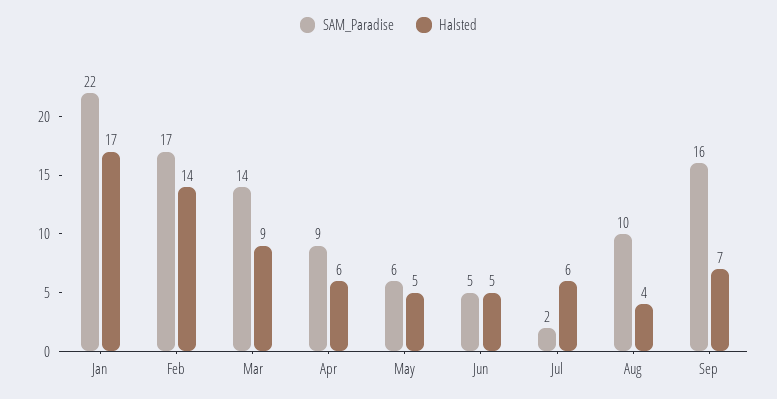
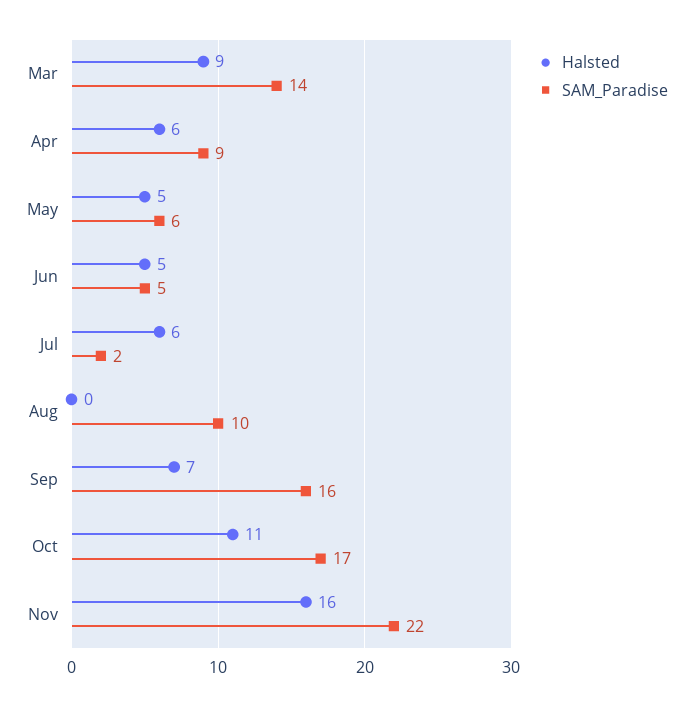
SAM_Paradise, Jan: 22 -> none
Halsted, Jan: 17 -> none
SAM_Paradise, Feb: 17 -> none
Halsted, Feb: 14 -> none
Halsted, Aug: 4 -> 0
Halsted, Oct: none -> 11
SAM_Paradise, Oct: none -> 17
Halsted, Nov: none -> 16
SAM_Paradise, Nov: none -> 22

